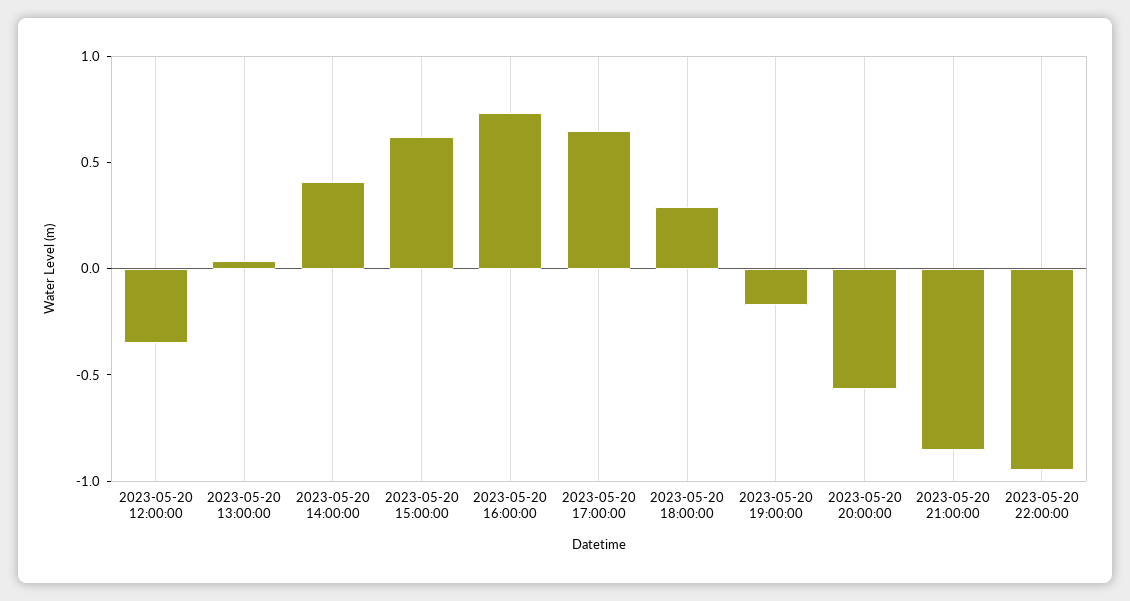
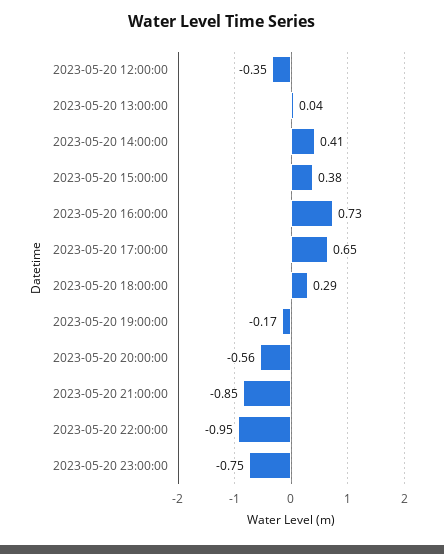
2023-05-20 15:00:00: 0.6 -> 0.38
2023-05-20 23:00:00: none -> -0.75

